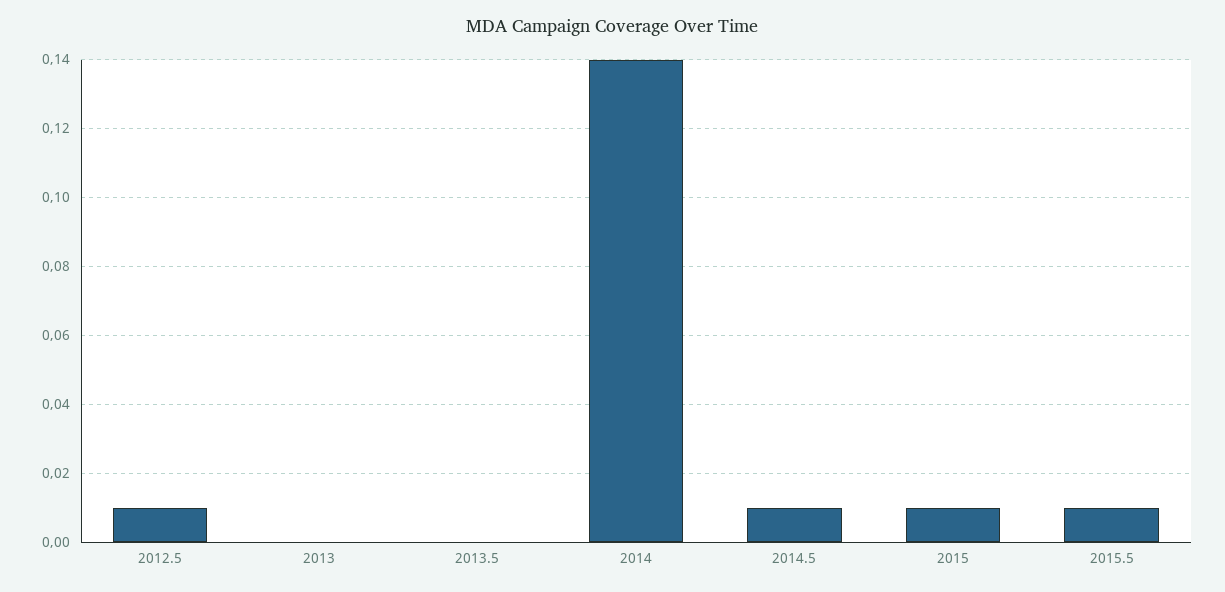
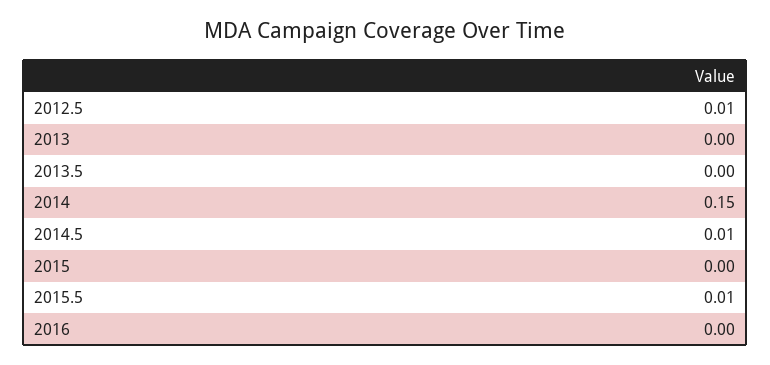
2014: 0.14 -> 0.15
2015: 0.01 -> 0
2016: none -> 0

